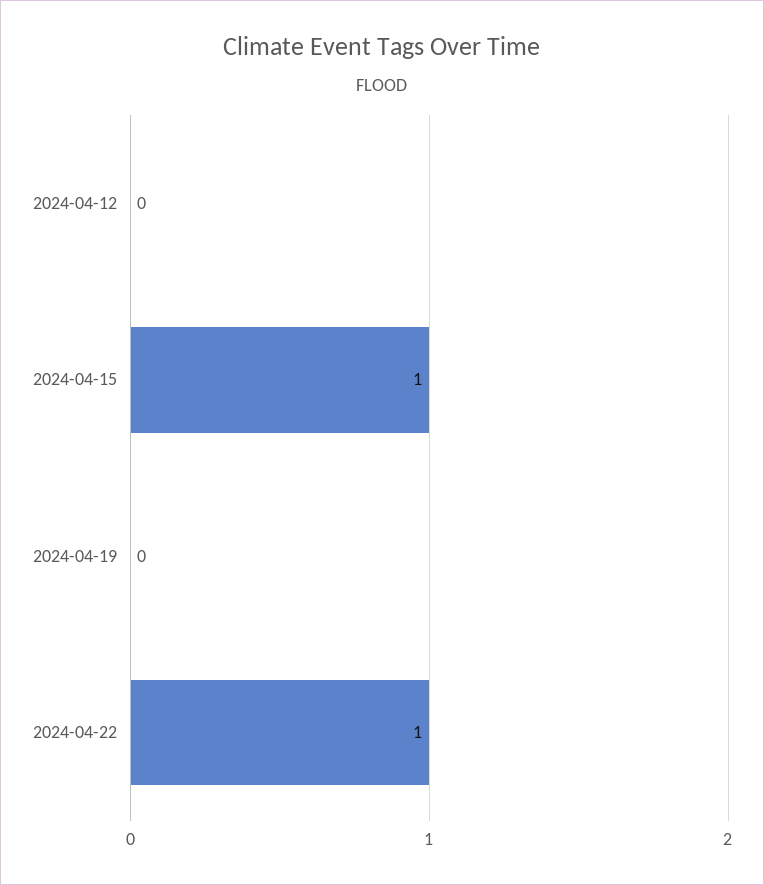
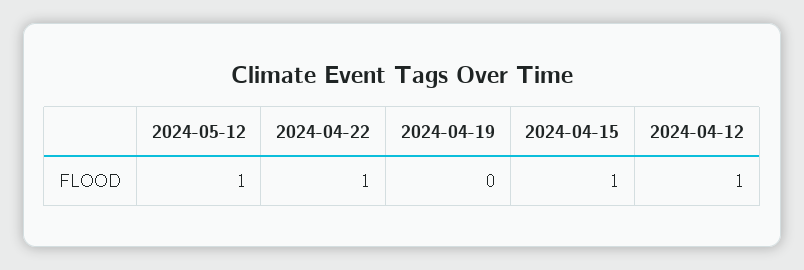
2024-04-12: 0 -> 1
2024-05-12: none -> 1

